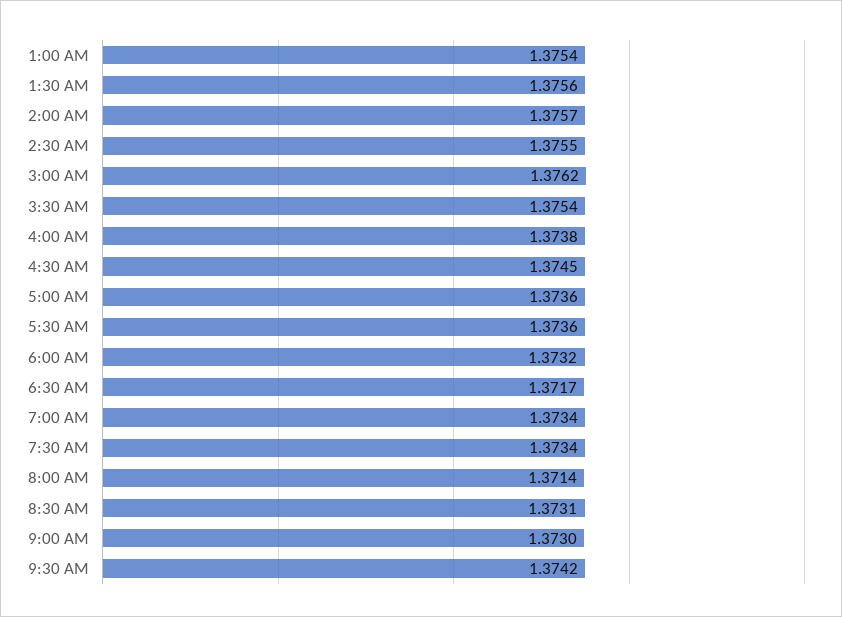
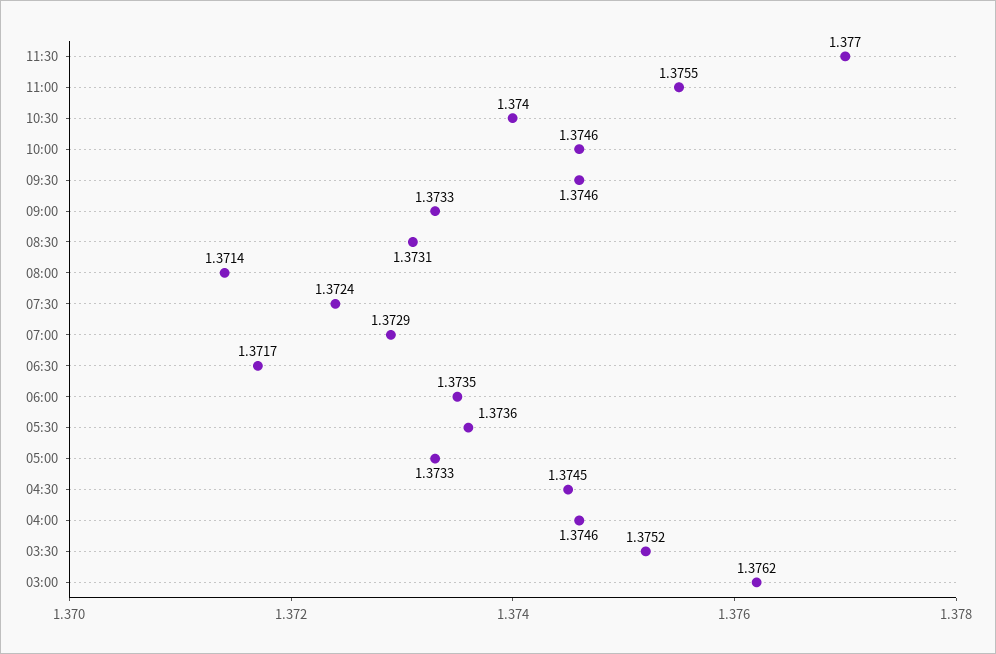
1:00 AM: 1.3754 -> none
1:30 AM: 1.3756 -> none
2:00 AM: 1.3757 -> none
2:30 AM: 1.3755 -> none
3:30 AM: 1.3754 -> 1.3752
4:00 AM: 1.3738 -> 1.3746
5:00 AM: 1.3736 -> 1.3733
6:00 AM: 1.3732 -> 1.3735
7:00 AM: 1.3734 -> 1.3729
7:30 AM: 1.3734 -> 1.3724
9:00 AM: 1.373 -> 1.3733
9:30 AM: 1.3742 -> 1.3746
11:30: none -> 1.377
11:00: none -> 1.3755
10:30: none -> 1.374
10:00: none -> 1.3746

